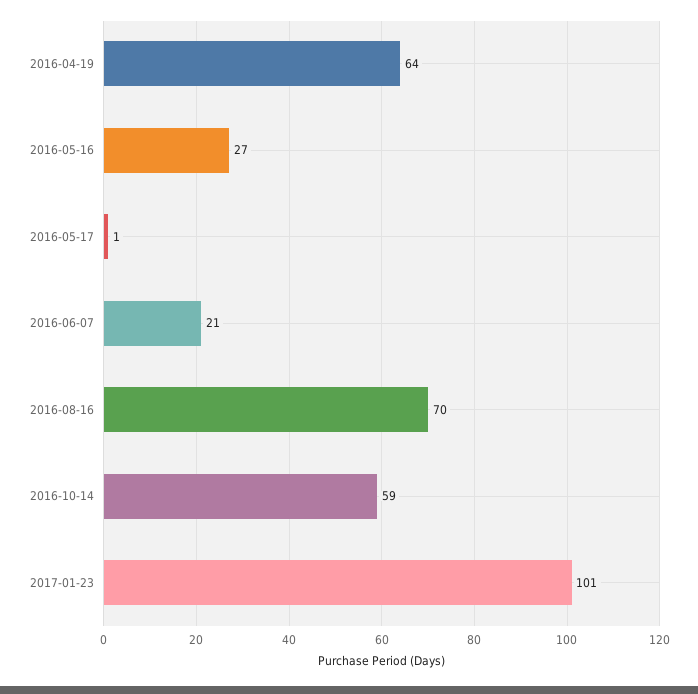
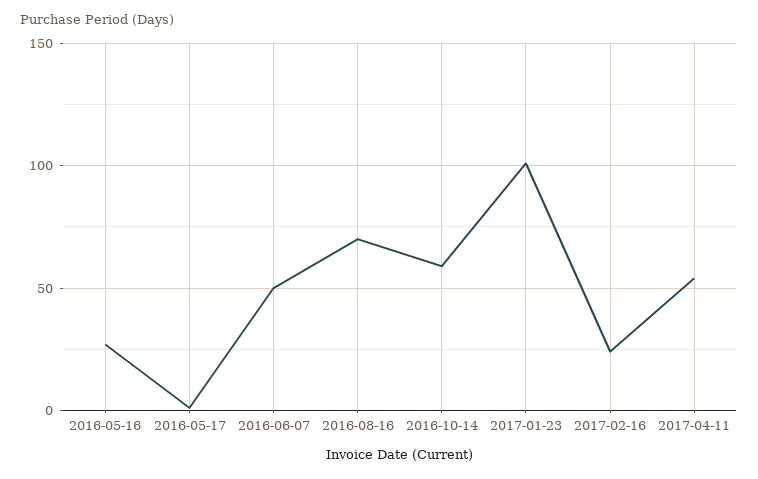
2016-04-19: 64 -> none
2016-06-07: 21 -> 50
2017-02-16: none -> 25
2017-04-11: none -> 55

